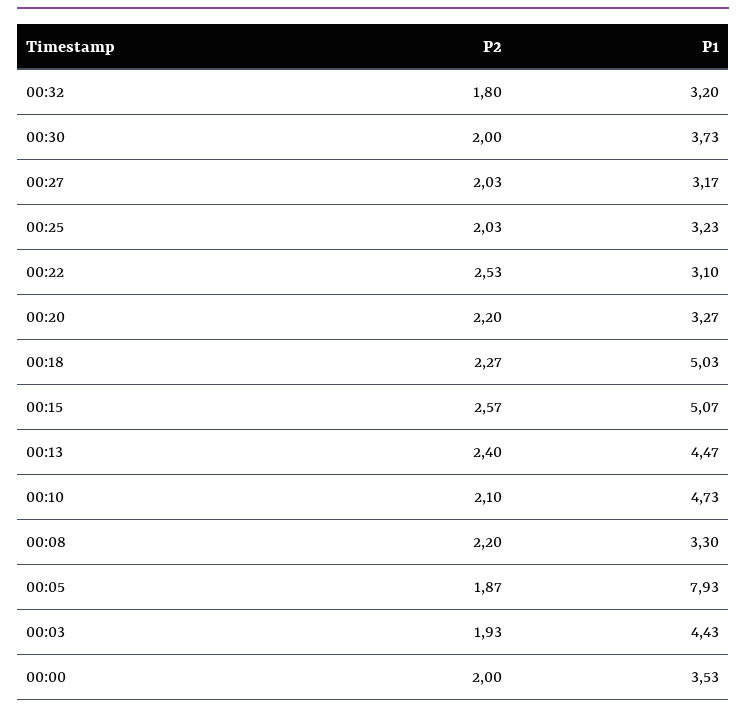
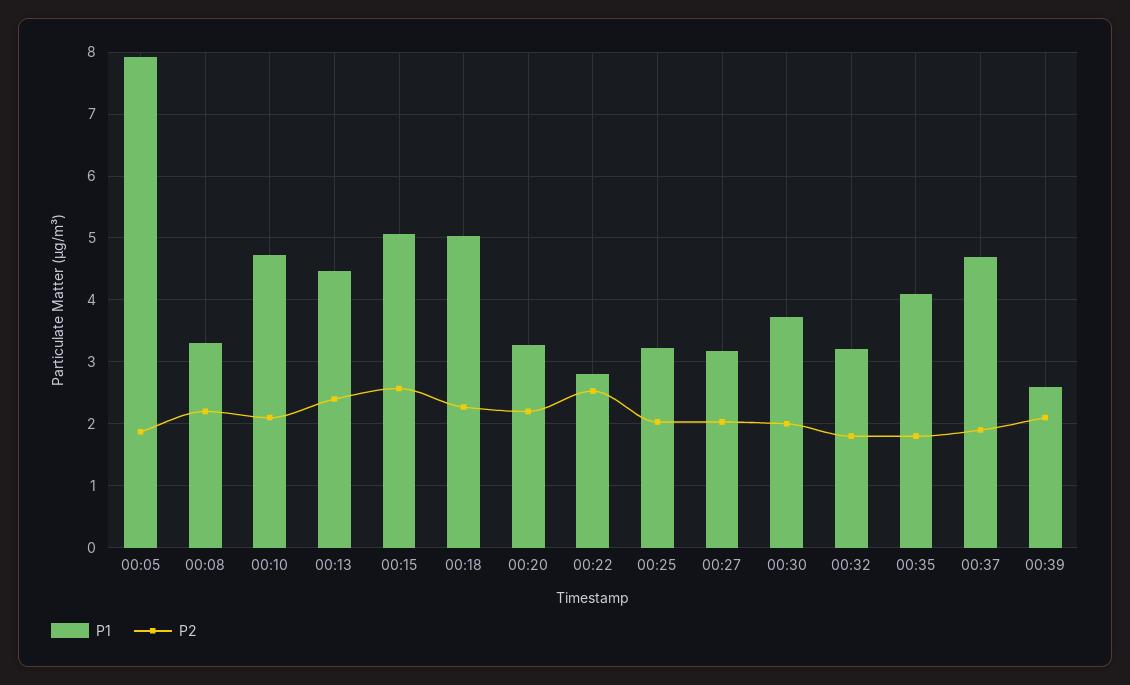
P1, 00:22: 3.1 -> 2.8
P2, 00:03: 1.93 -> none
P1, 00:03: 4.43 -> none
P2, 00:00: 2 -> none
P1, 00:00: 3.53 -> none
P1, 00:35: none -> 4.1
P2, 00:35: none -> 1.8
P1, 00:37: none -> 4.7
P2, 00:37: none -> 1.9
P1, 00:39: none -> 2.6
P2, 00:39: none -> 2.1

